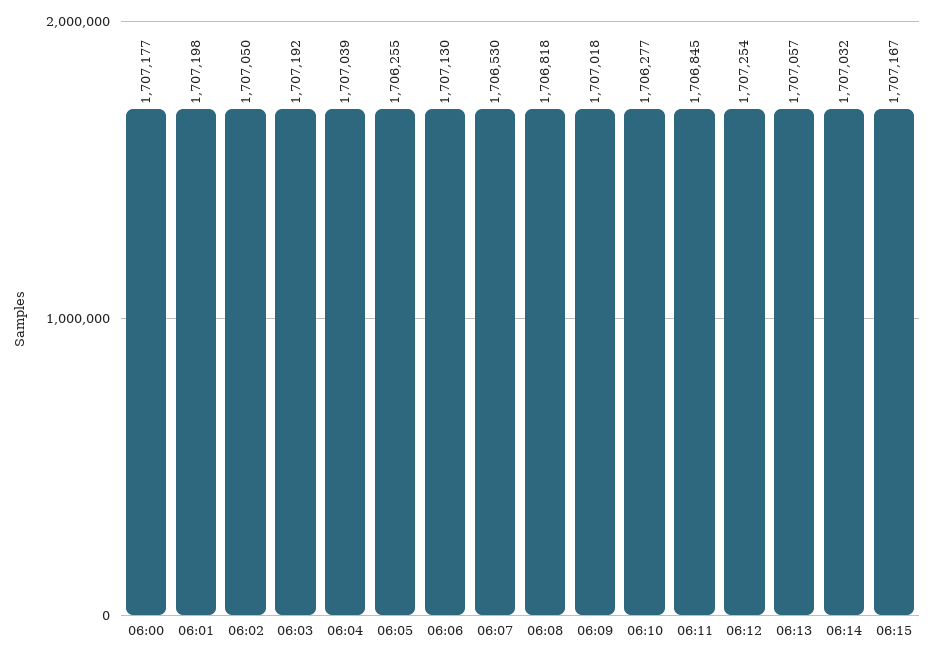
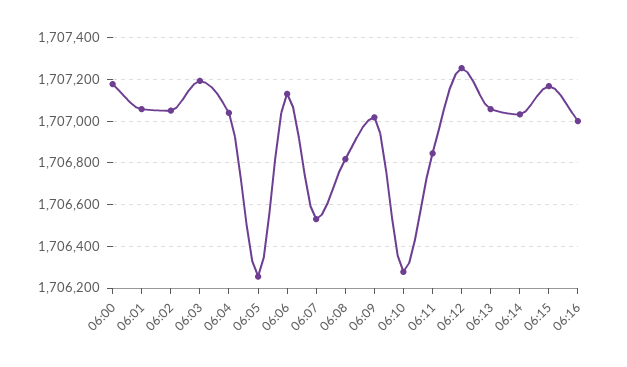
06:01: 1707198 -> 1707050
06:16: none -> 1707000

